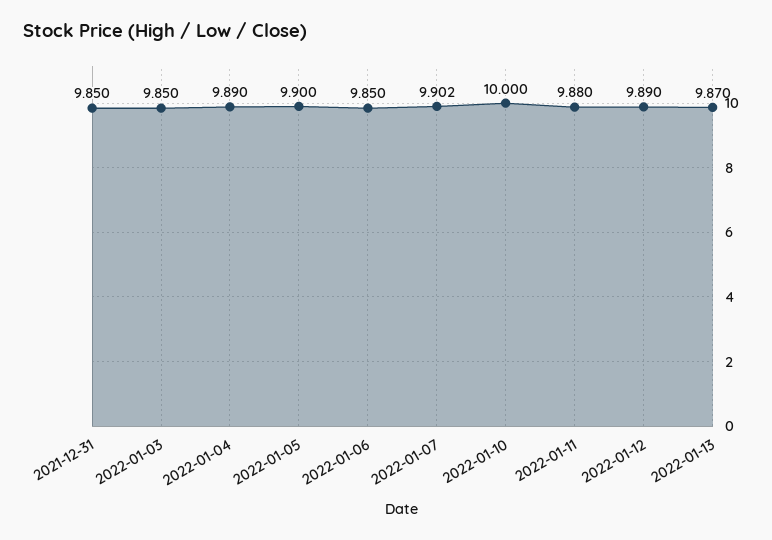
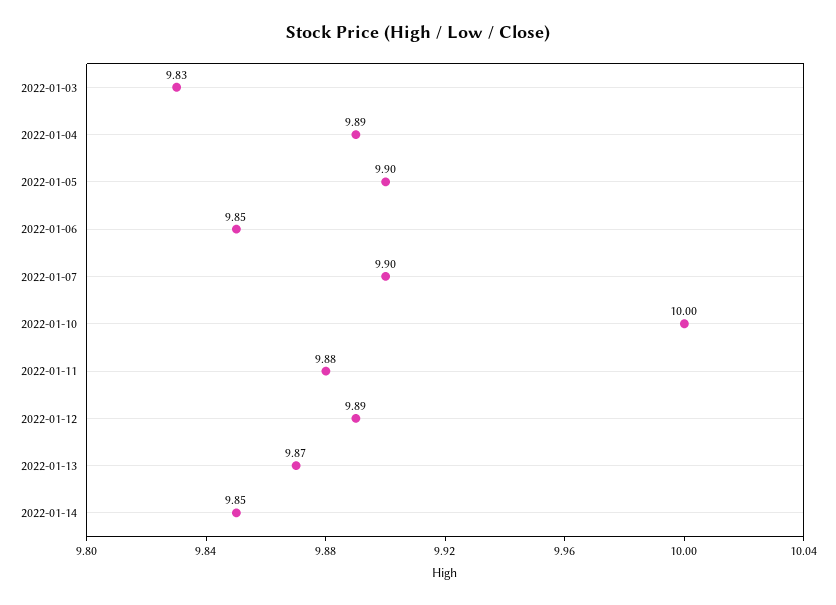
2021-12-31: 9.85 -> none
2022-01-03: 9.85 -> 9.83
2022-01-07: 9.902 -> 9.9
2022-01-14: none -> 9.85

